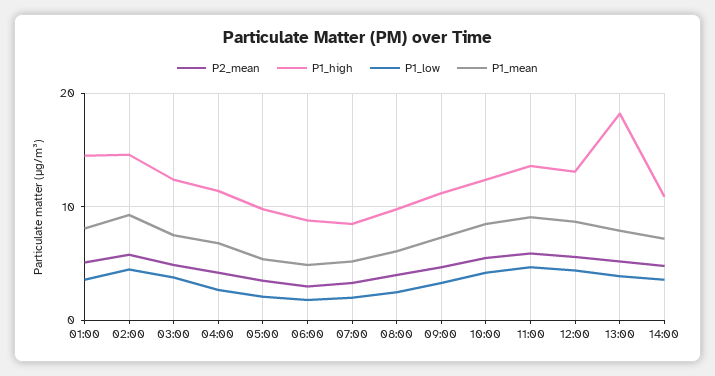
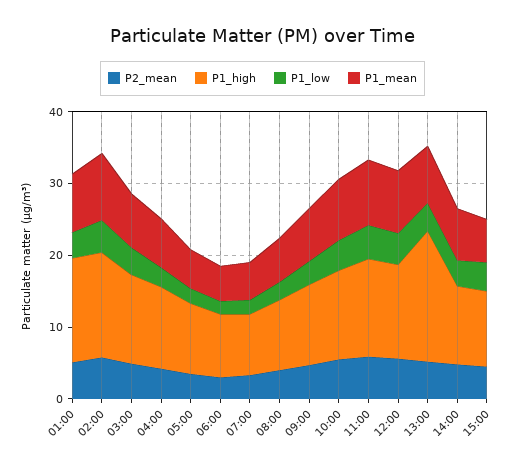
P2_mean, 15:00: none -> 4
P1_high, 15:00: none -> 10
P1_low, 15:00: none -> 4
P1_mean, 15:00: none -> 6

